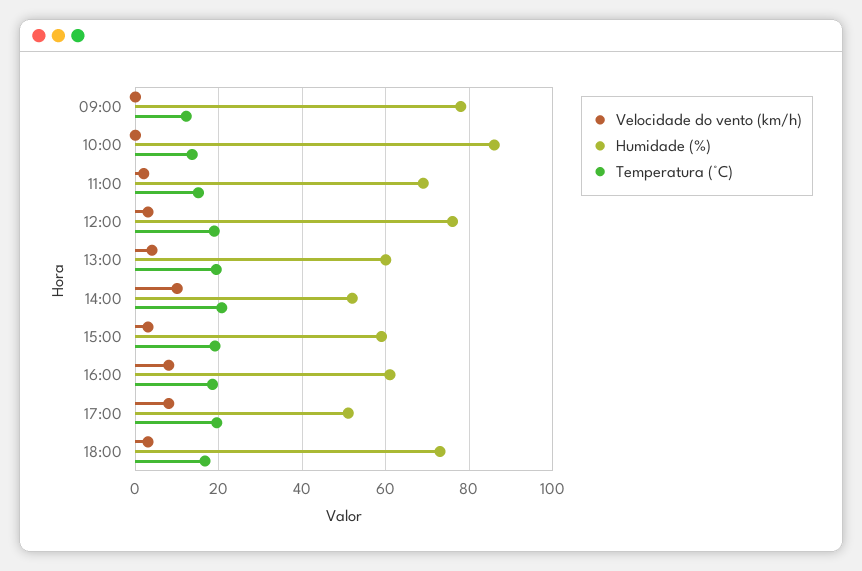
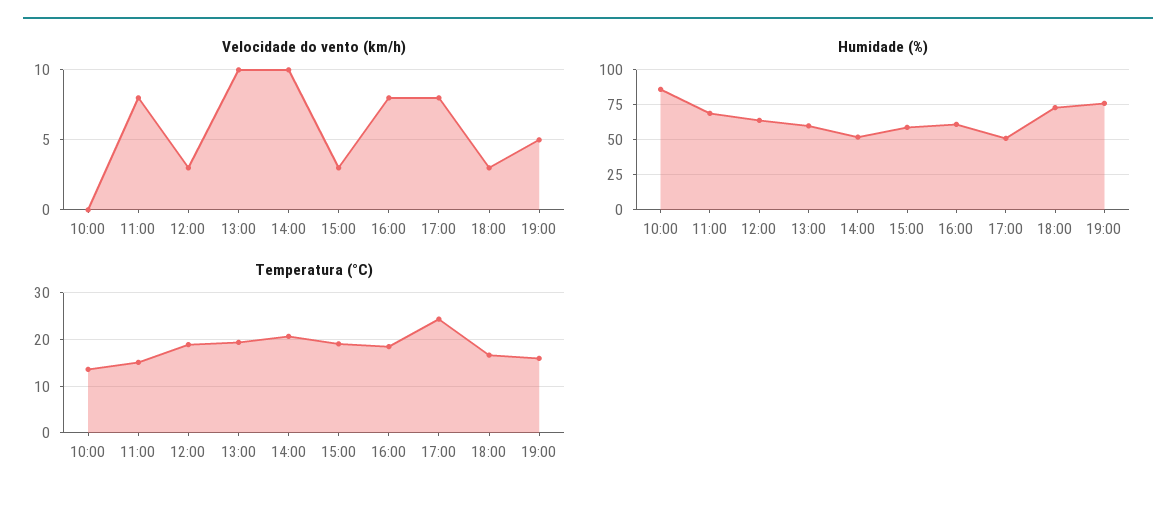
Velocidade do vento (km/h), 09:00: 0 -> none
Humidade (%), 09:00: 78 -> none
Temperatura (°C), 09:00: 12 -> none
Velocidade do vento (km/h), 11:00: 2 -> 8
Humidade (%), 12:00: 76 -> 65
Velocidade do vento (km/h), 13:00: 4 -> 10
Temperatura (°C), 17:00: 20 -> 24
Velocidade do vento (km/h), 19:00: none -> 5
Humidade (%), 19:00: none -> 75
Temperatura (°C), 19:00: none -> 16

